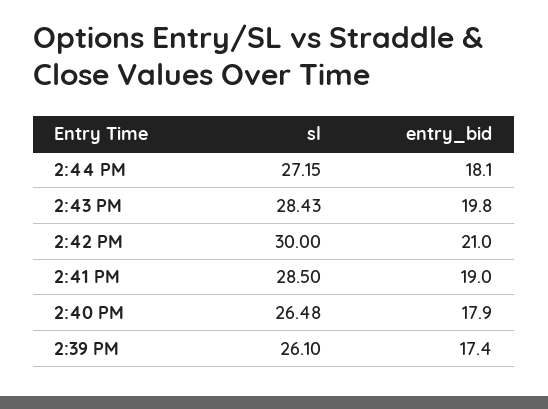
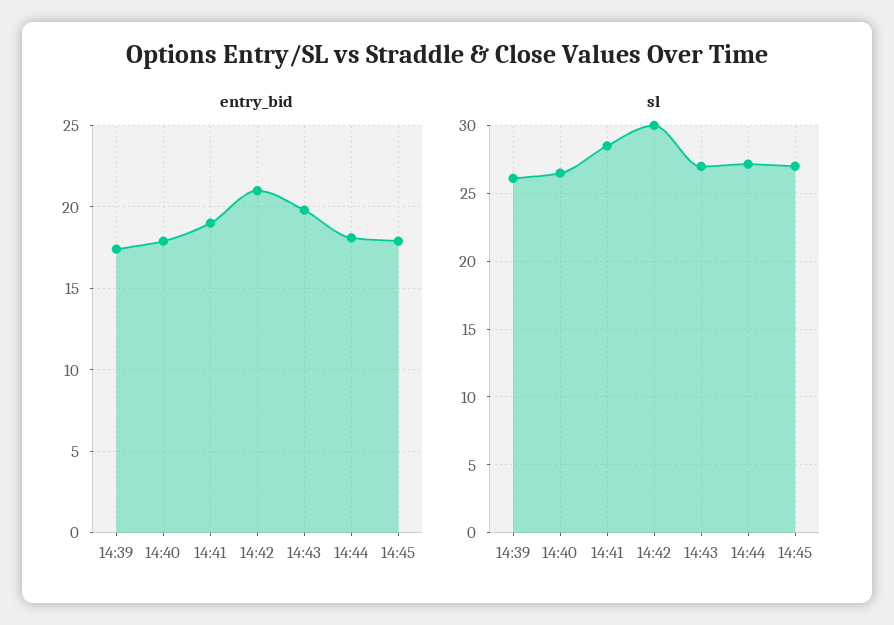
sl, 2:43 PM: 28.43 -> 27
entry_bid, 14:45: none -> 18
sl, 14:45: none -> 27

